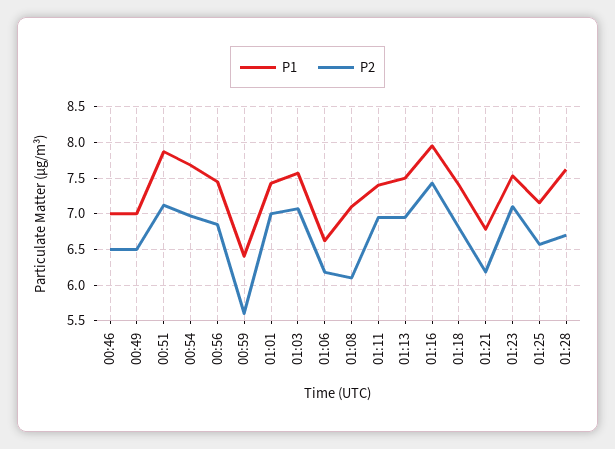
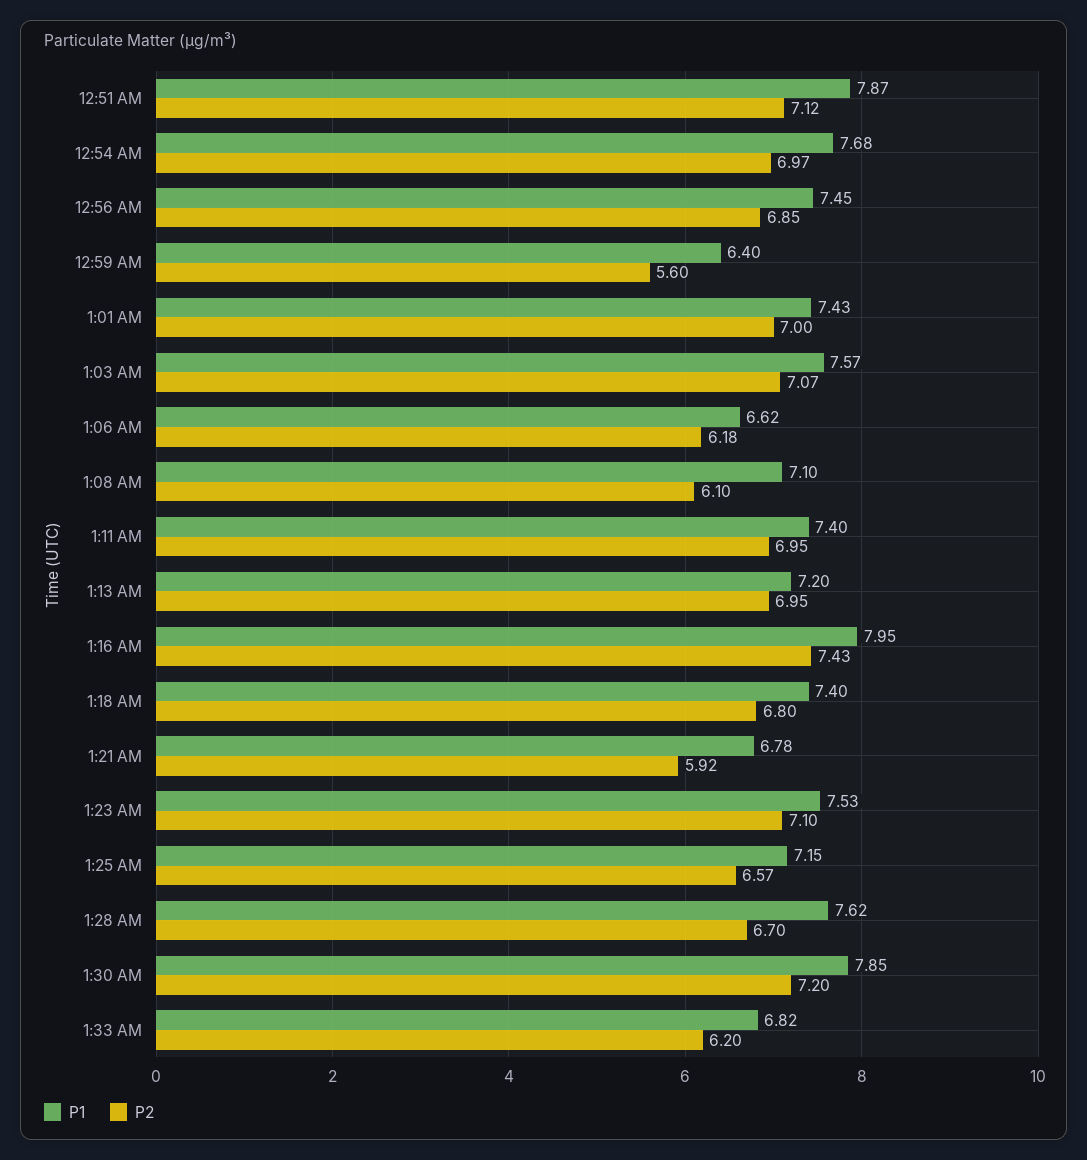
P1, 00:46: 7 -> none
P2, 00:46: 6.5 -> none
P1, 00:49: 7 -> none
P2, 00:49: 6.5 -> none
P1, 01:13: 7.5 -> 7.2
P2, 01:21: 6.2 -> 5.92
P1, 1:30 AM: none -> 7.85
P2, 1:30 AM: none -> 7.2
P1, 1:33 AM: none -> 6.82
P2, 1:33 AM: none -> 6.2

